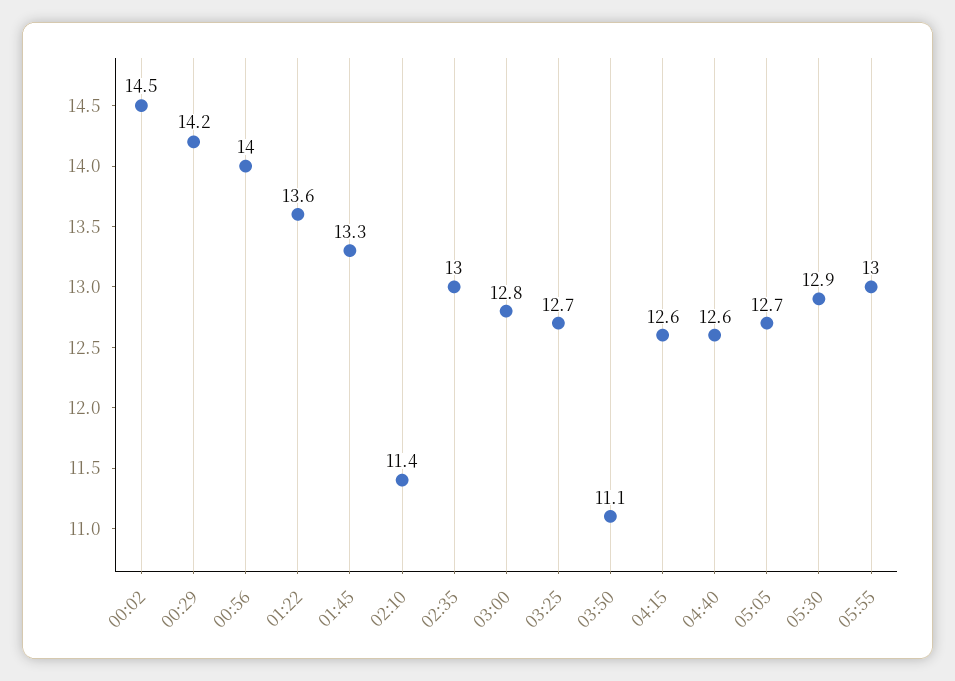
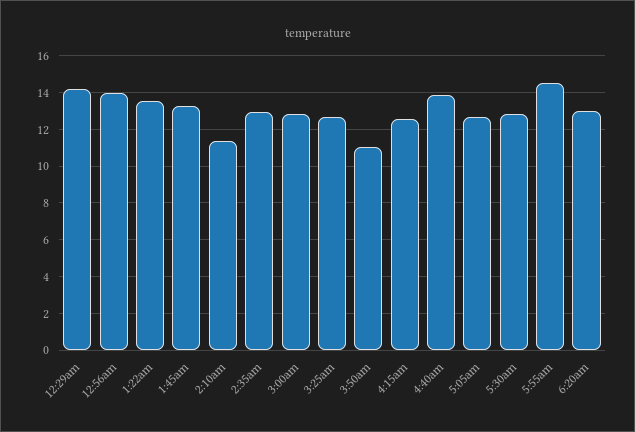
00:02: 14.5 -> none
04:40: 12.6 -> 14
05:55: 13 -> 14.5
6:20am: none -> 13

